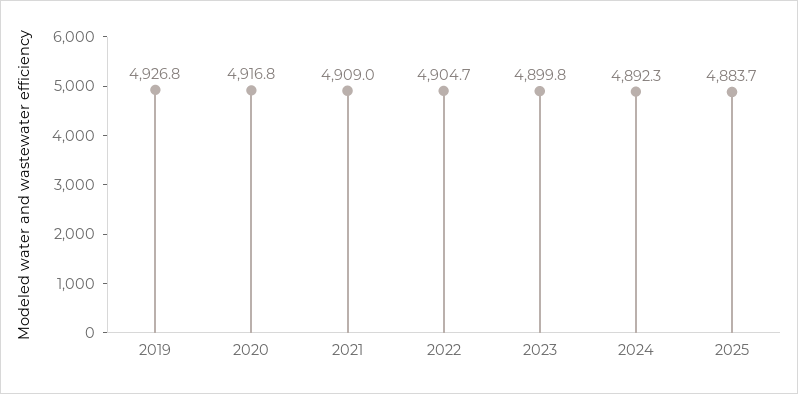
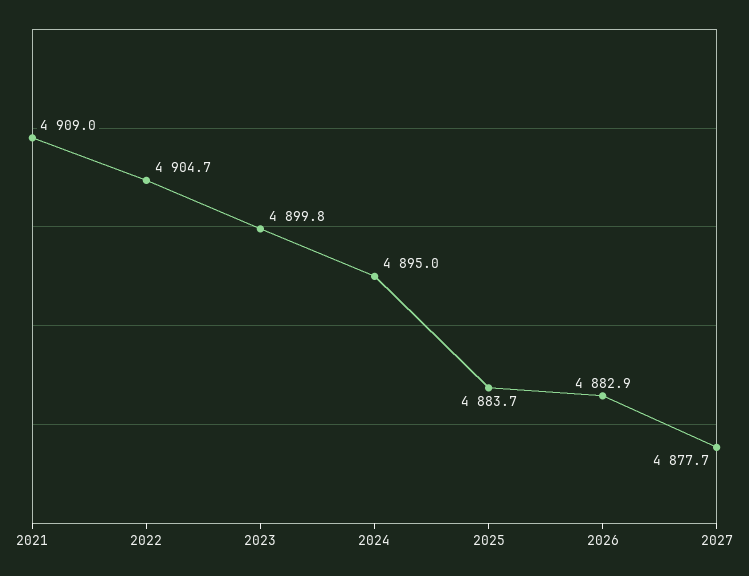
2019: 4926.8 -> none
2020: 4916.8 -> none
2024: 4892.3 -> 4895
2026: none -> 4882.9
2027: none -> 4877.7

